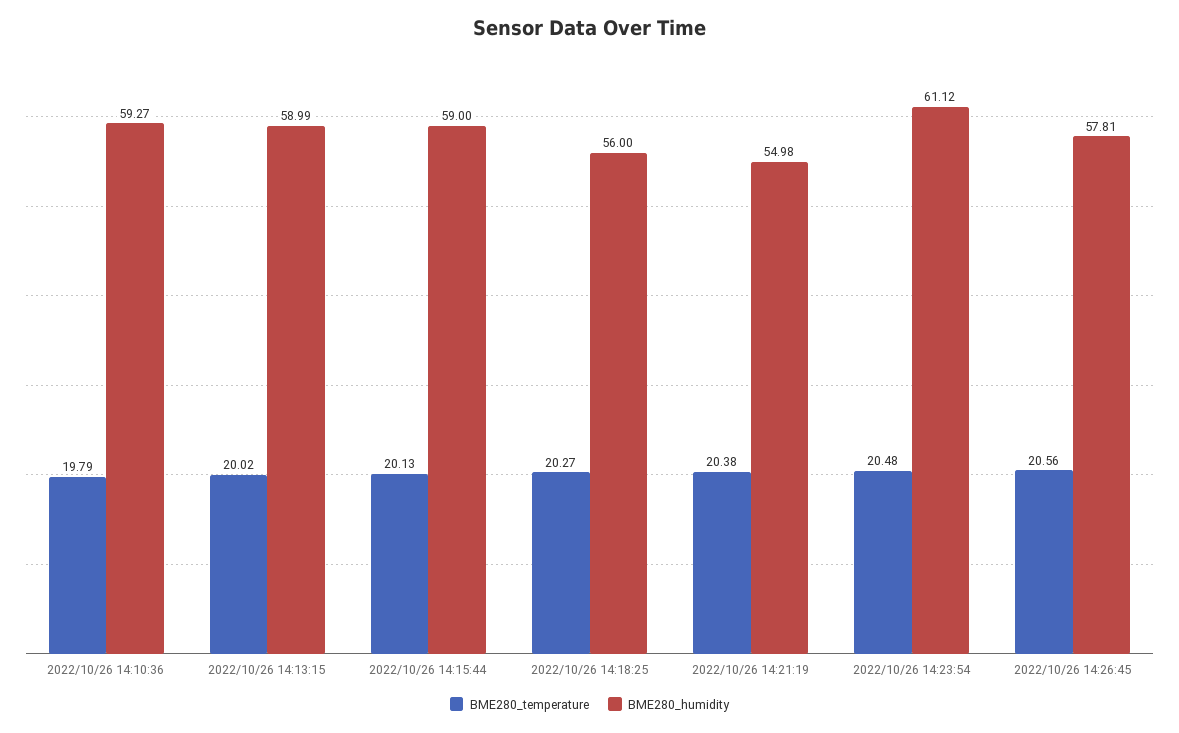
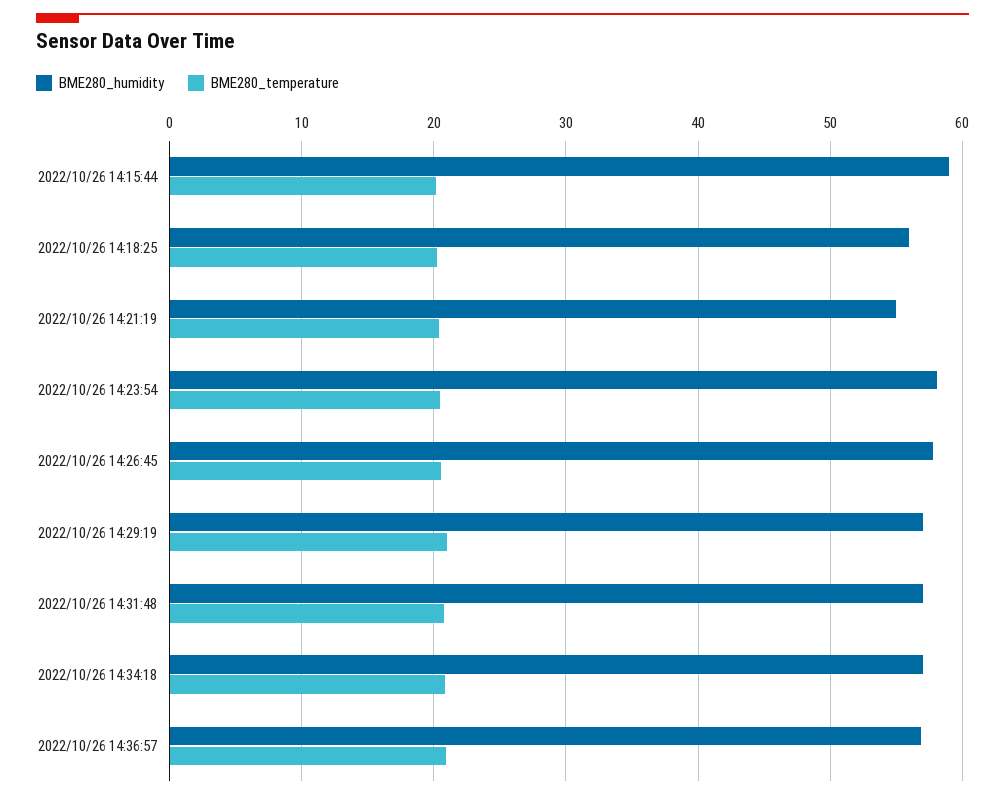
BME280_temperature, 2022/10/26 14:10:36: 19.79 -> none
BME280_humidity, 2022/10/26 14:10:36: 59.27 -> none
BME280_temperature, 2022/10/26 14:13:15: 20.02 -> none
BME280_humidity, 2022/10/26 14:13:15: 58.99 -> none
BME280_humidity, 2022/10/26 14:23:54: 61.12 -> 58
BME280_humidity, 2022/10/26 14:29:19: none -> 57
BME280_temperature, 2022/10/26 14:29:19: none -> 21
BME280_humidity, 2022/10/26 14:31:48: none -> 57
BME280_temperature, 2022/10/26 14:31:48: none -> 21
BME280_humidity, 2022/10/26 14:34:18: none -> 57
BME280_temperature, 2022/10/26 14:34:18: none -> 21
BME280_humidity, 2022/10/26 14:36:57: none -> 57
BME280_temperature, 2022/10/26 14:36:57: none -> 21

